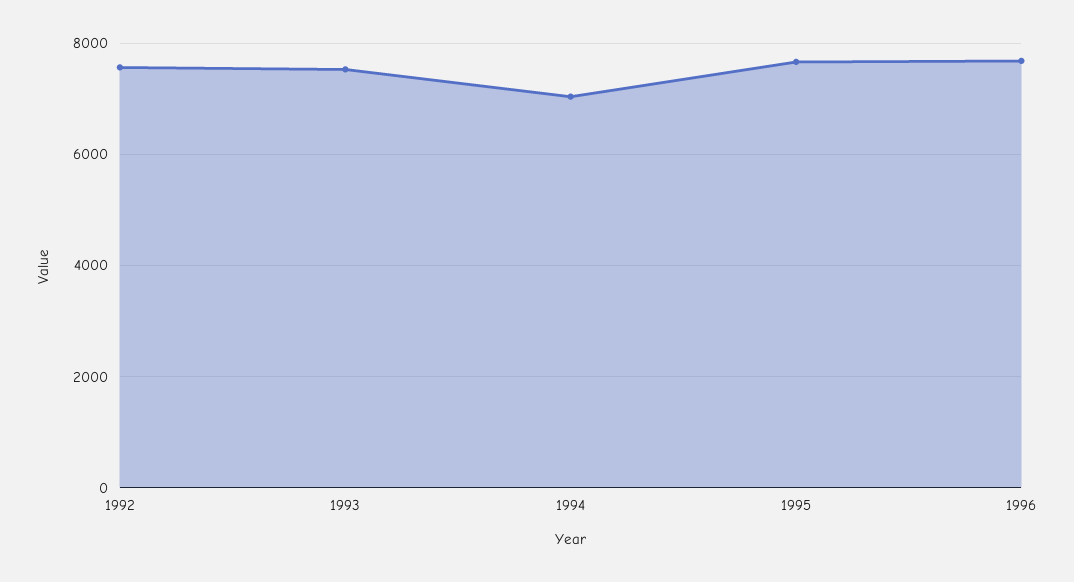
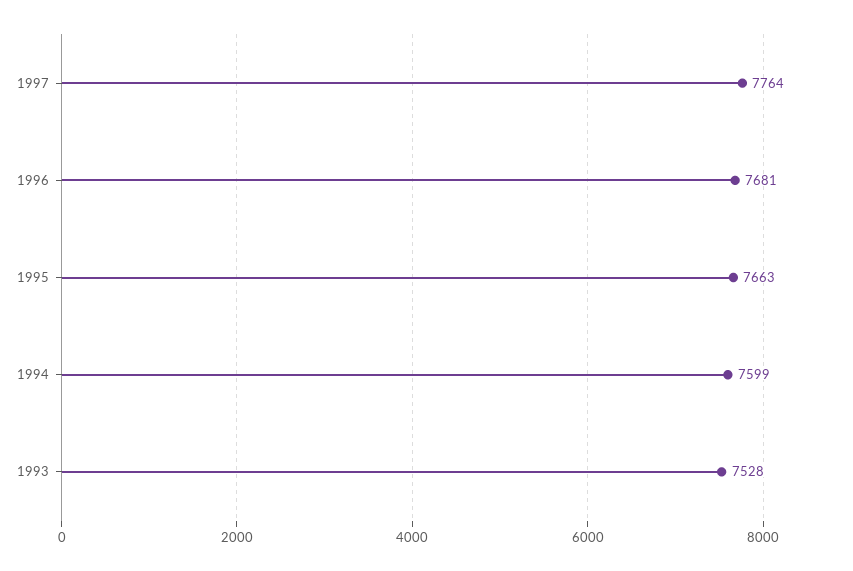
1992: 7600 -> none
1994: 7000 -> 7599
1997: none -> 7764

